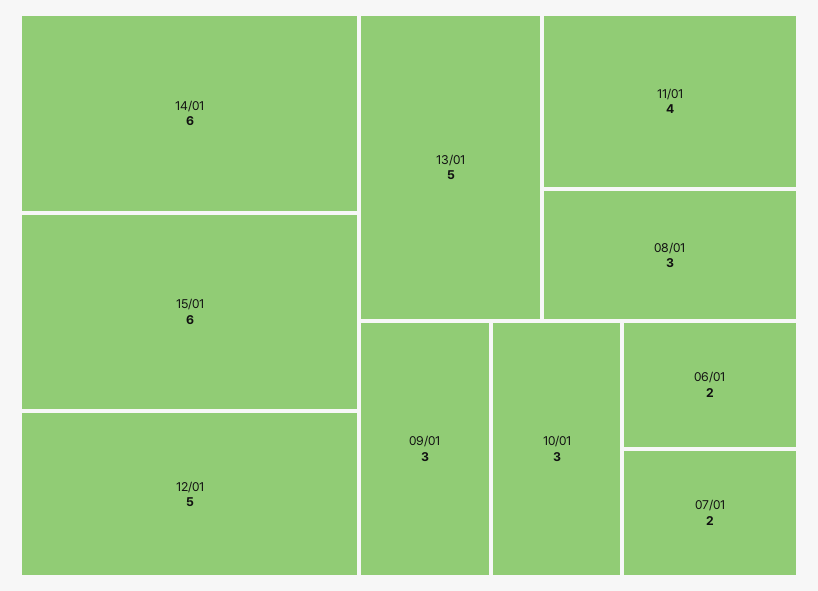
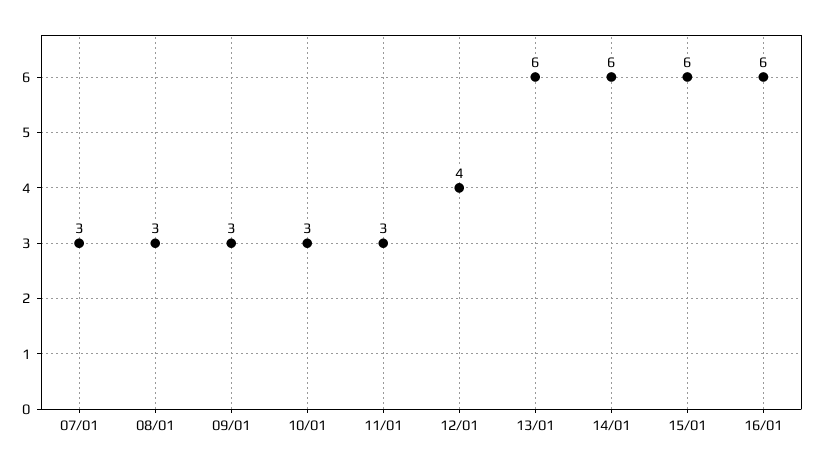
12/01: 5 -> 4
13/01: 5 -> 6
11/01: 4 -> 3
06/01: 2 -> none
07/01: 2 -> 3
16/01: none -> 6

